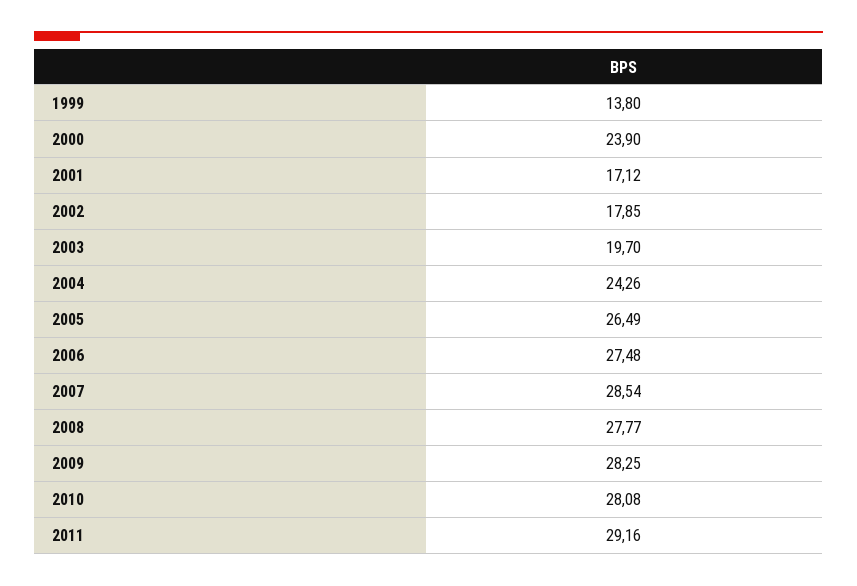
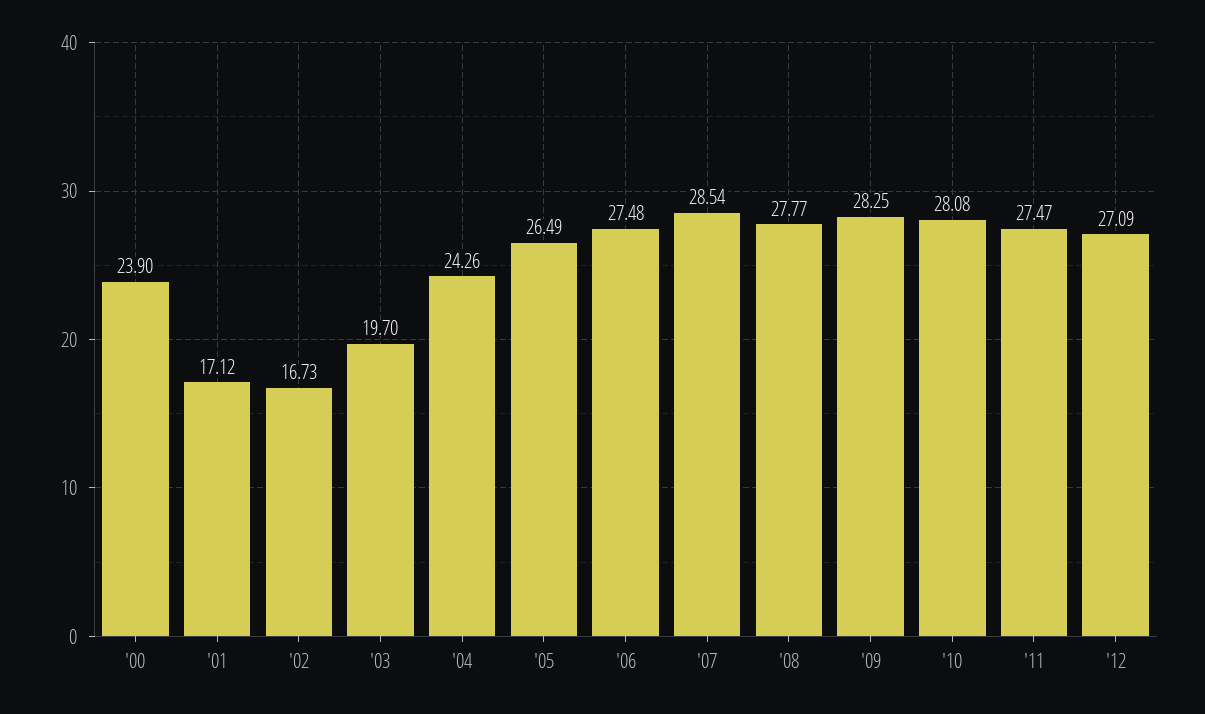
1999: 13.8 -> none
2002: 17.85 -> 16.73
2011: 29.16 -> 27.47
'12: none -> 27.09

